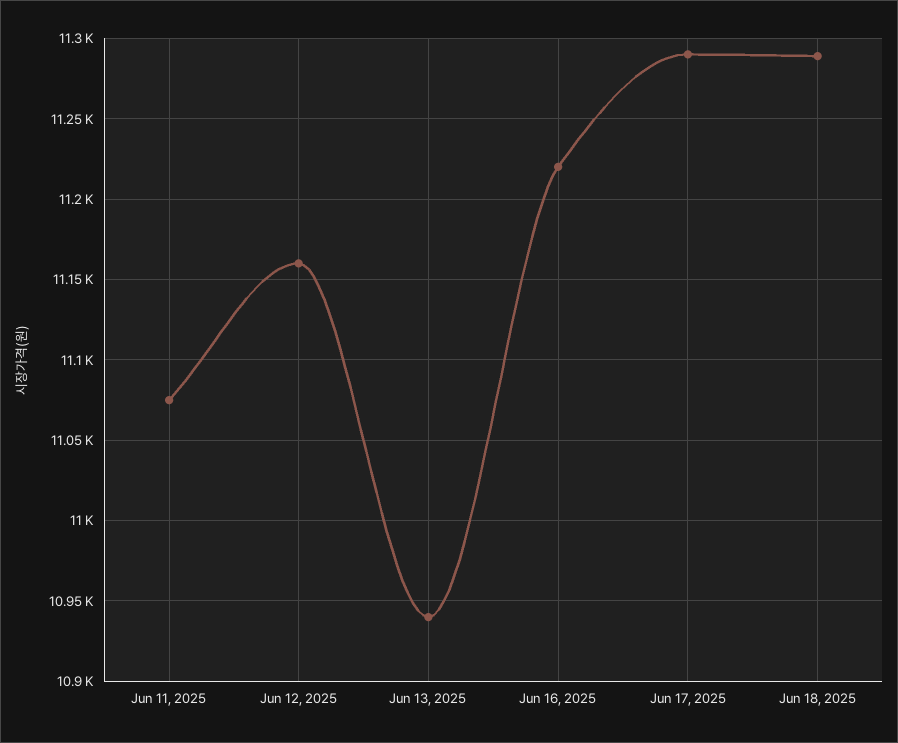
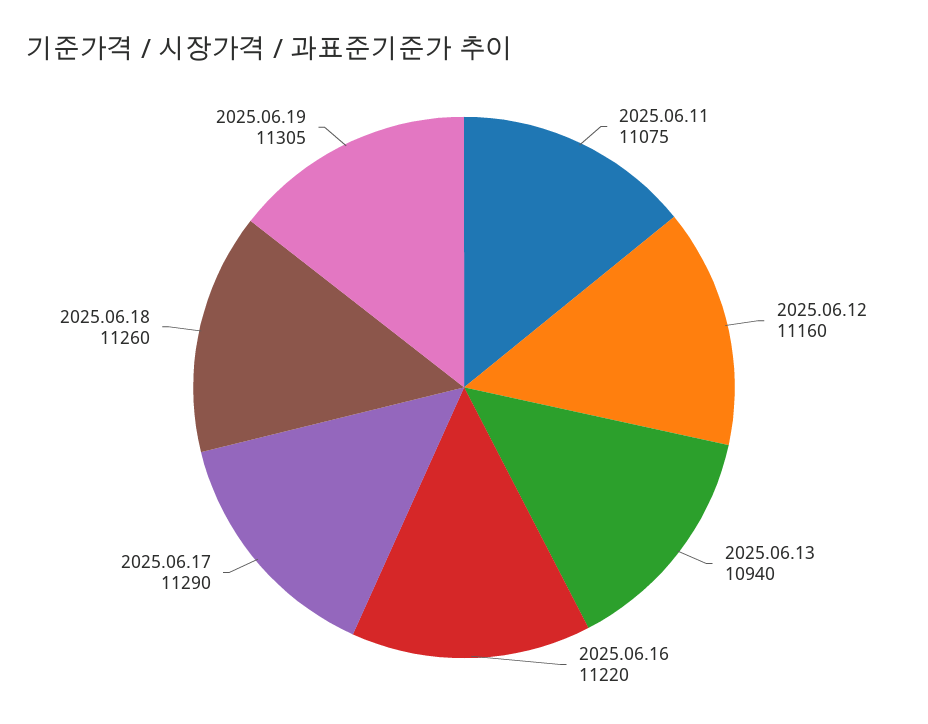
Jun 18, 2025: 11290 -> 11260
2025.06.19: none -> 11305

